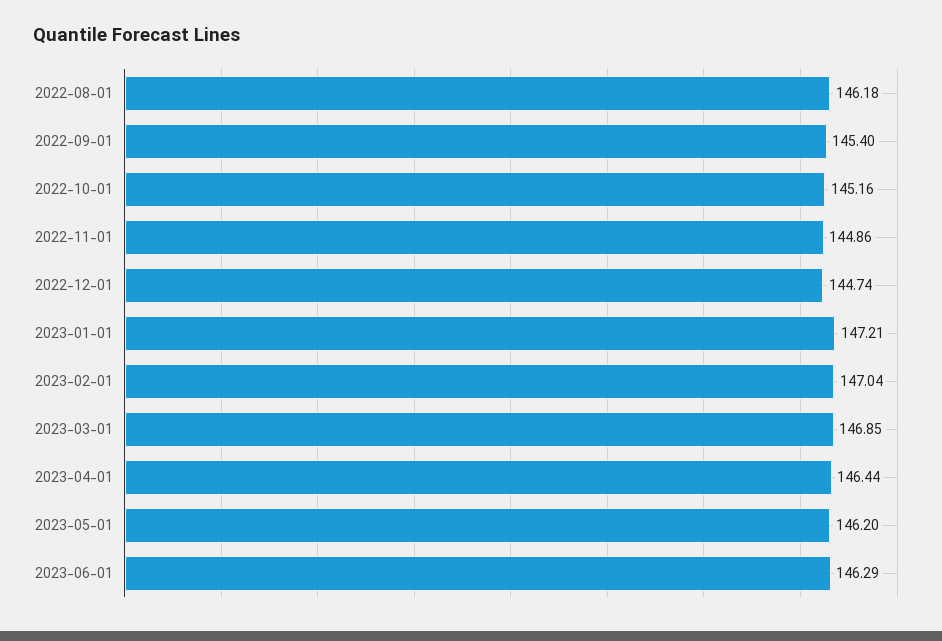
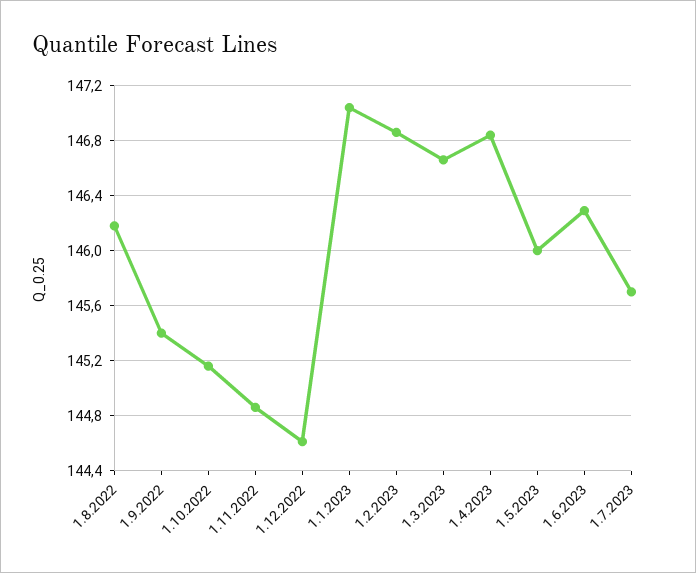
2022-12-01: 144.74 -> 144.6
2023-01-01: 147.21 -> 147.05
2023-02-01: 147.04 -> 146.85
2023-03-01: 146.85 -> 146.65
2023-04-01: 146.44 -> 146.85
2023-05-01: 146.2 -> 146
1.7.2023: none -> 145.7

